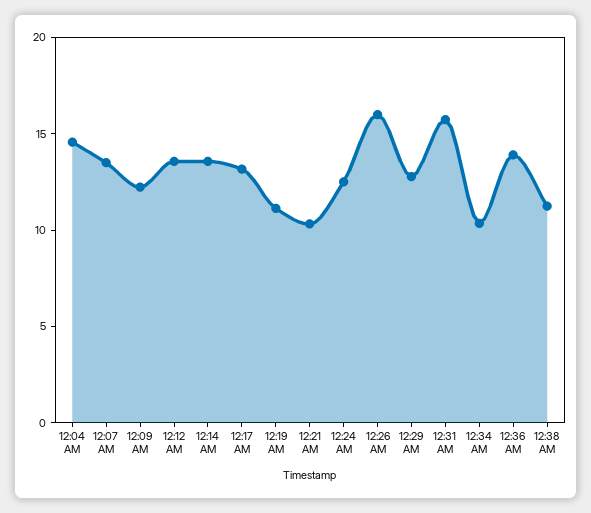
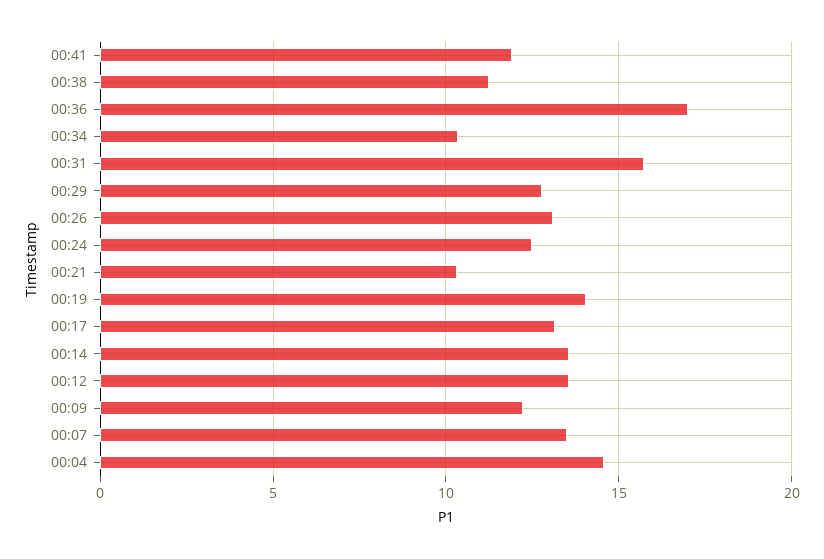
12:19 AM: 11 -> 14
12:26 AM: 16 -> 13
12:36 AM: 14 -> 17
00:41: none -> 12

